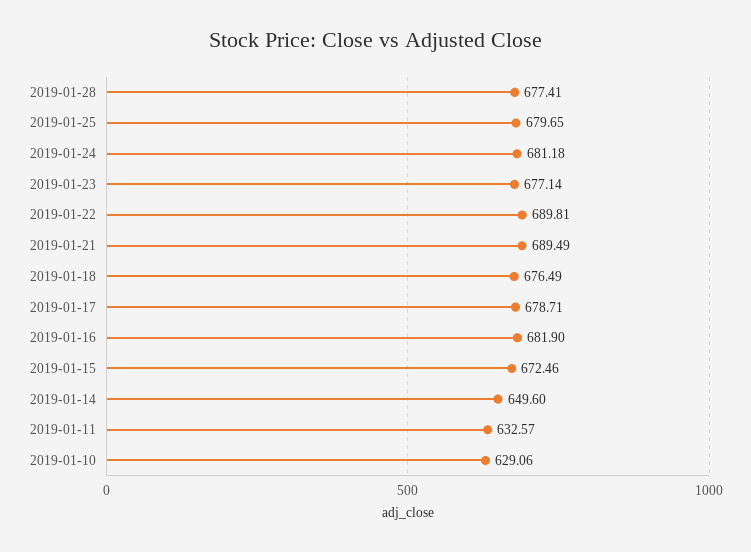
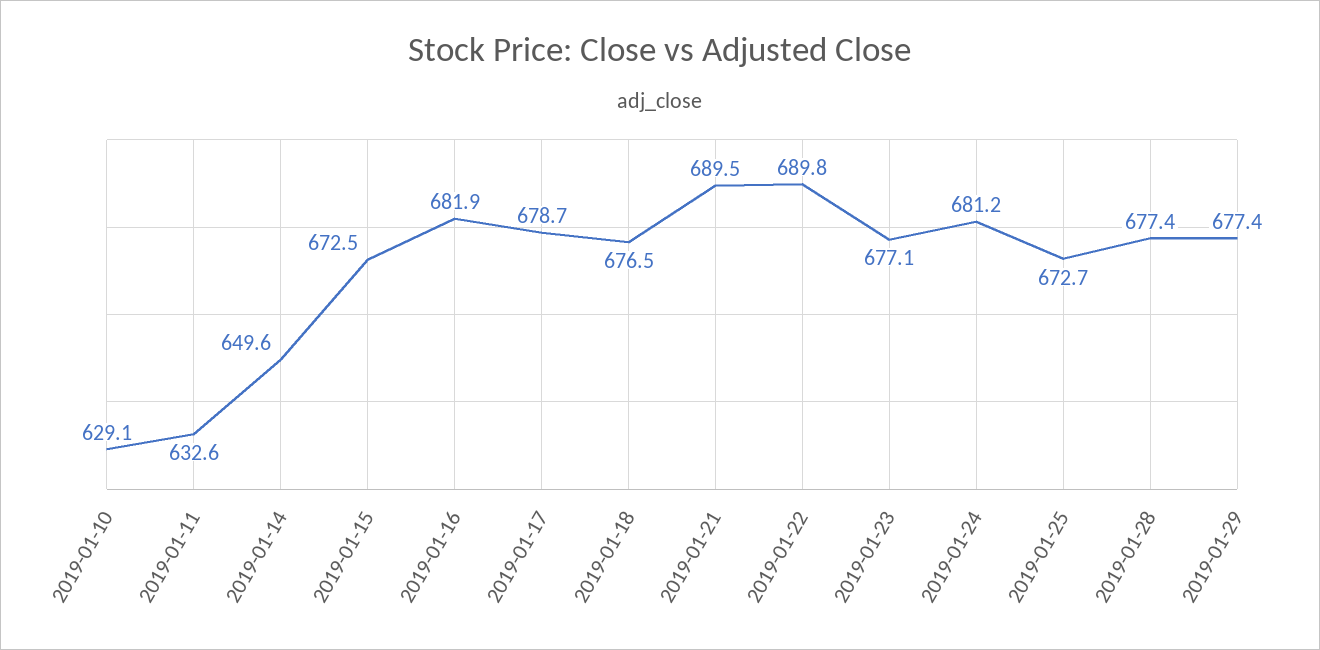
2019-01-25: 679.65 -> 672.7
2019-01-29: none -> 677.4

